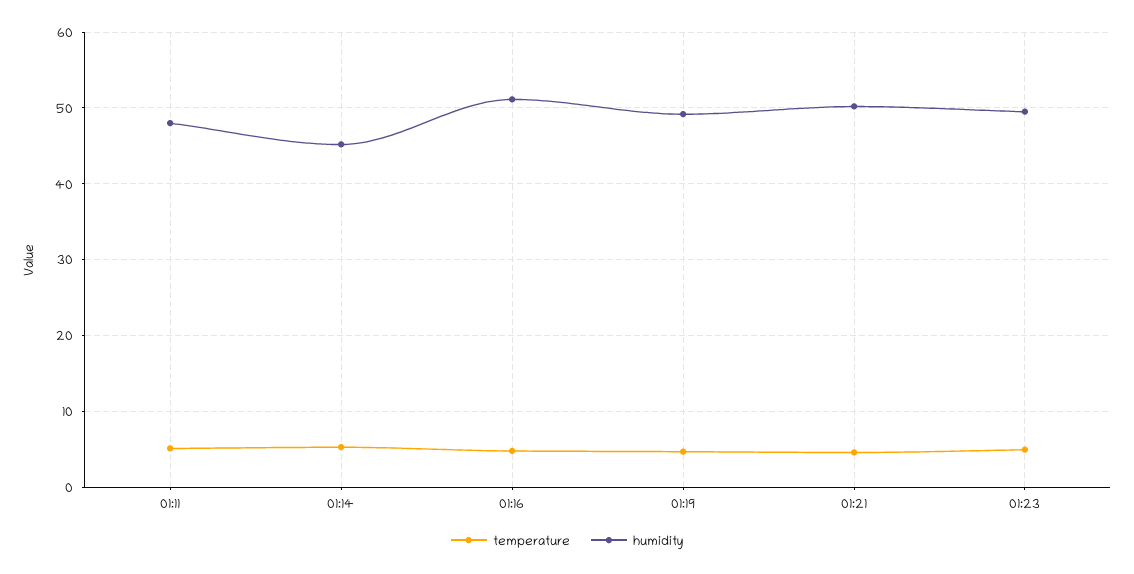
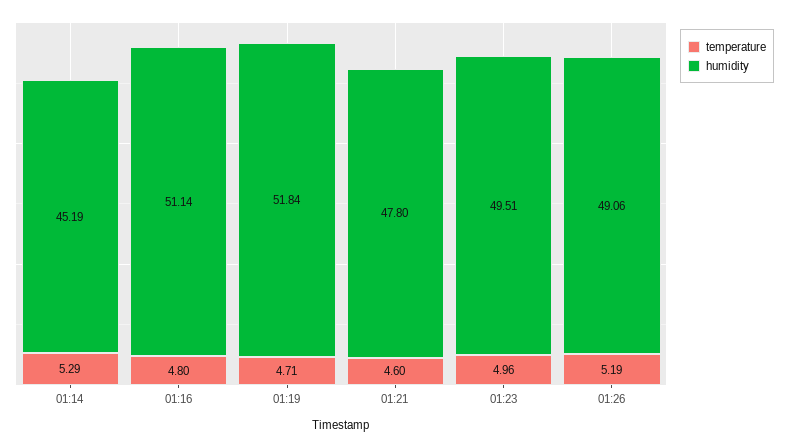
temperature, 01:11: 5 -> none
humidity, 01:11: 48 -> none
humidity, 01:19: 49 -> 51.84
humidity, 01:21: 50 -> 47.8
temperature, 01:26: none -> 5.19
humidity, 01:26: none -> 49.06

